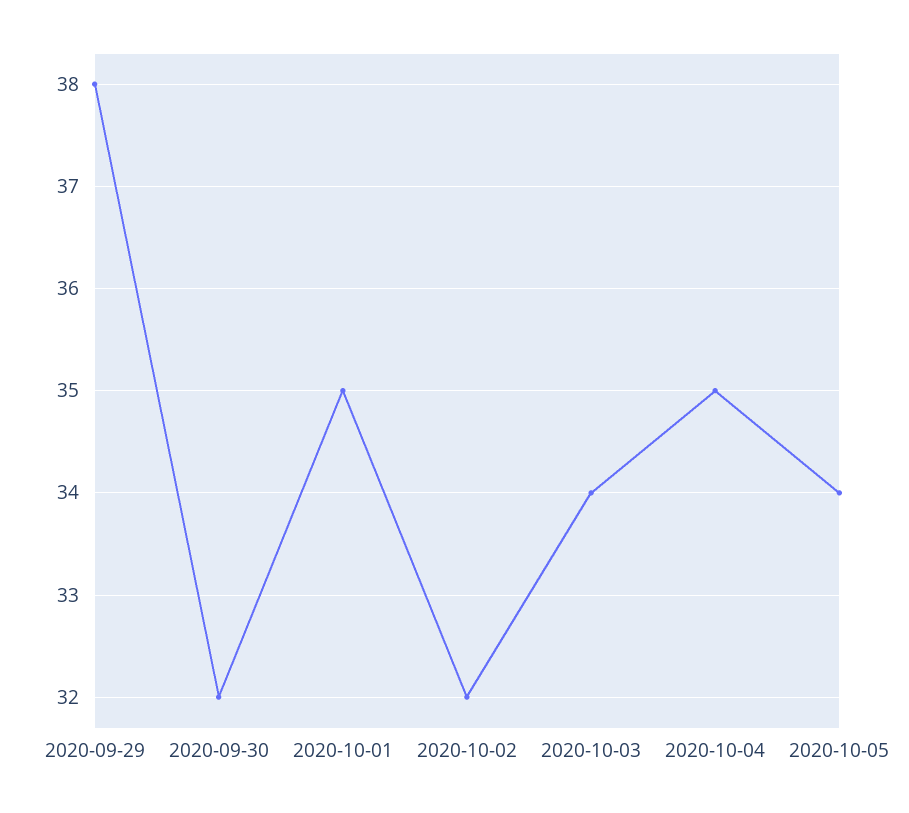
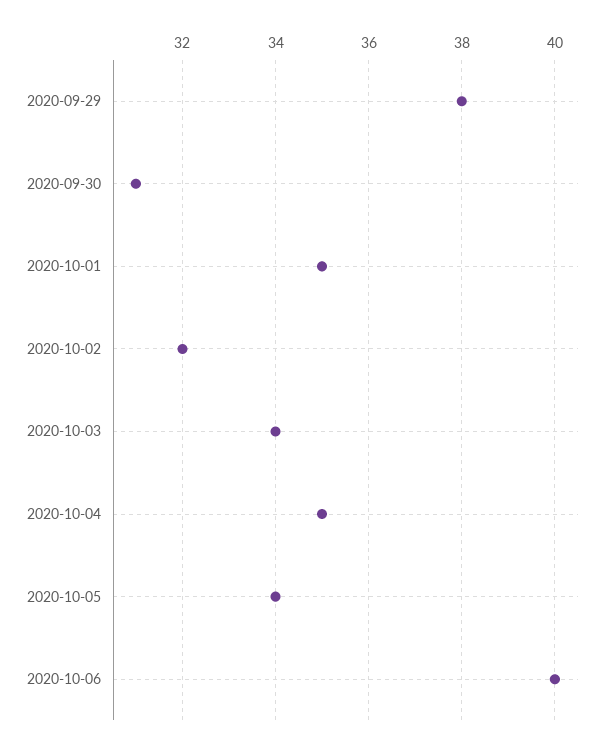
2020-09-30: 32 -> 31
2020-10-06: none -> 40

